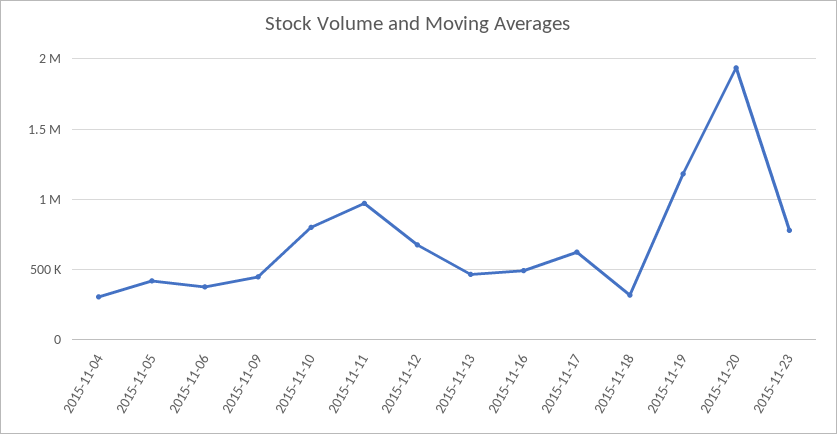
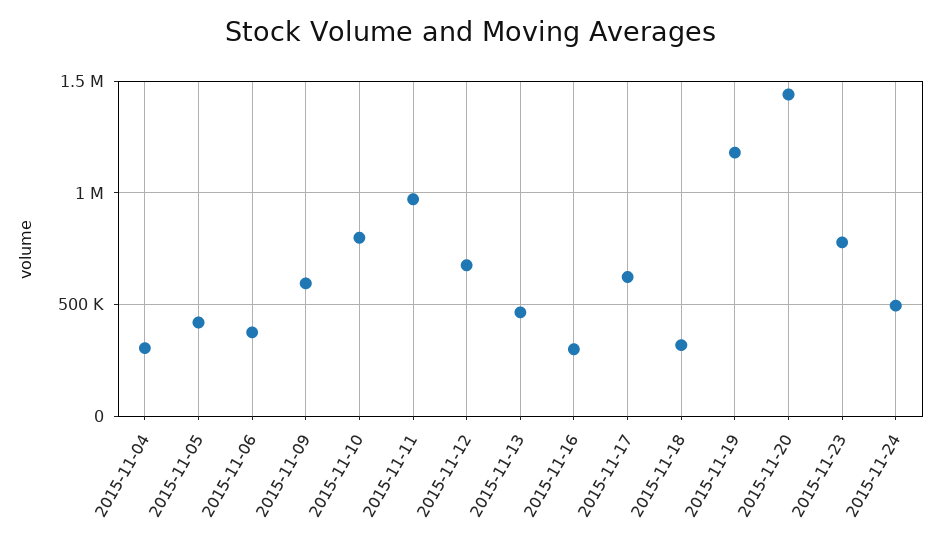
2015-11-09: 450000 -> 600000
2015-11-16: 500000 -> 300000
2015-11-20: 1950000 -> 1450000
2015-11-24: none -> 500000

